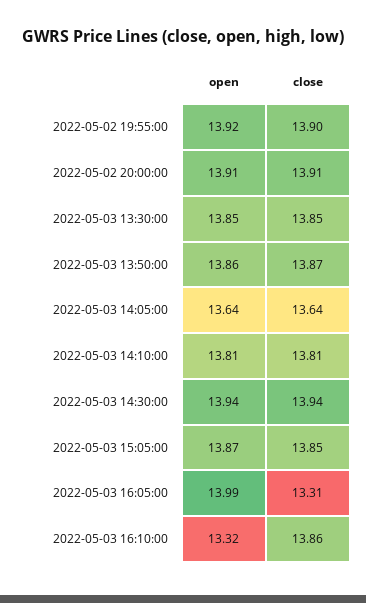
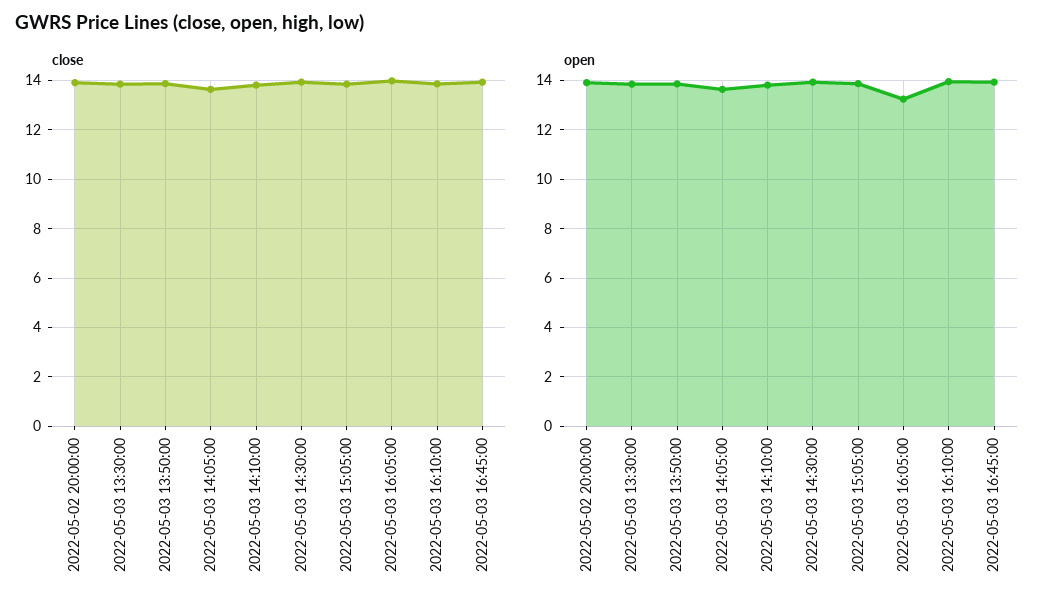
open, 2022-05-02 19:55:00: 13.92 -> none
close, 2022-05-02 19:55:00: 13.9 -> none
open, 2022-05-03 16:05:00: 13.99 -> 13.25
close, 2022-05-03 16:05:00: 13.31 -> 14
open, 2022-05-03 16:10:00: 13.32 -> 14
close, 2022-05-03 16:45:00: none -> 14
open, 2022-05-03 16:45:00: none -> 14

